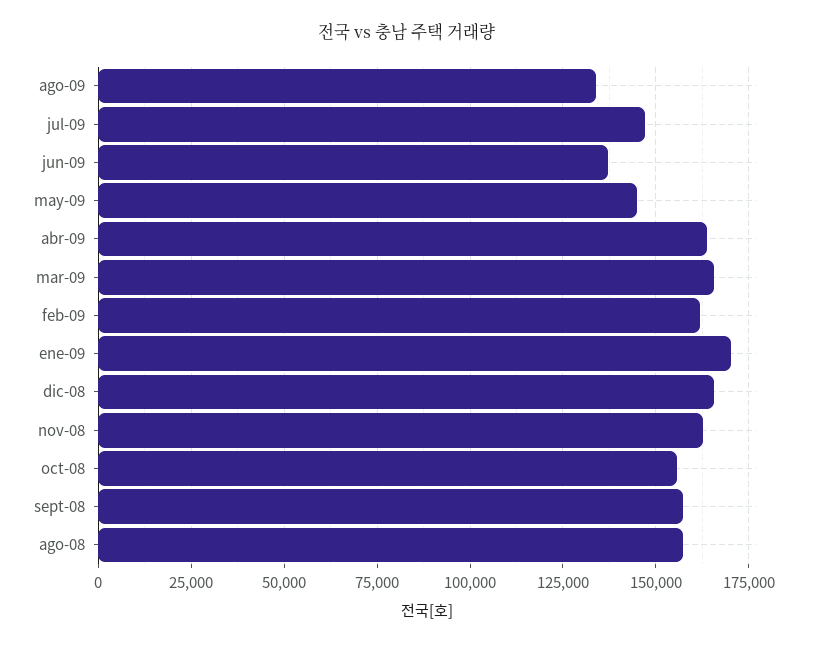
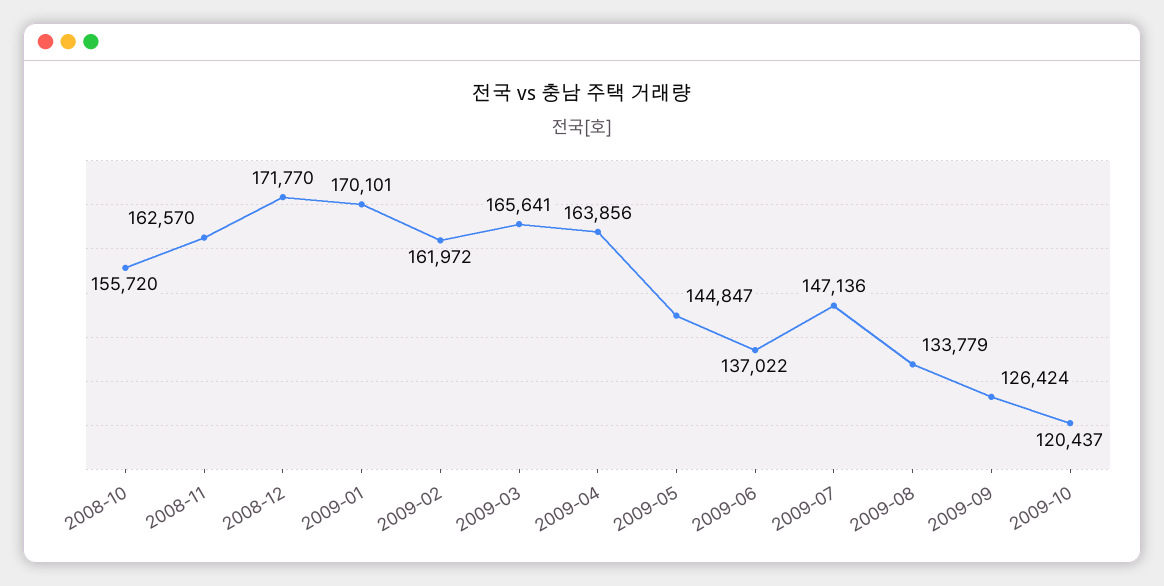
dic-08: 165000 -> 171770
sept-08: 157500 -> none
ago-08: 157500 -> none
2009-09: none -> 126424
2009-10: none -> 120437

